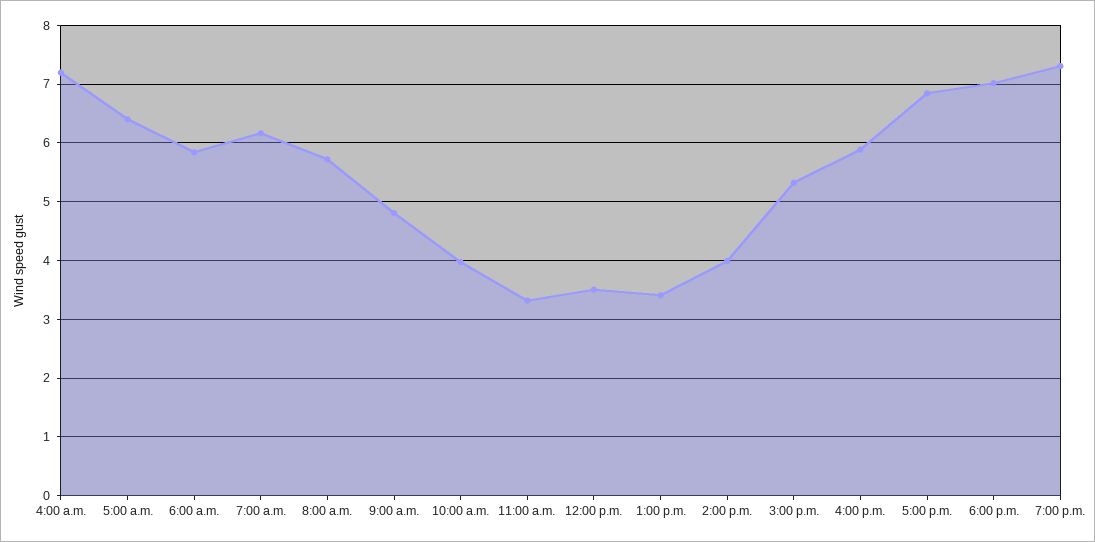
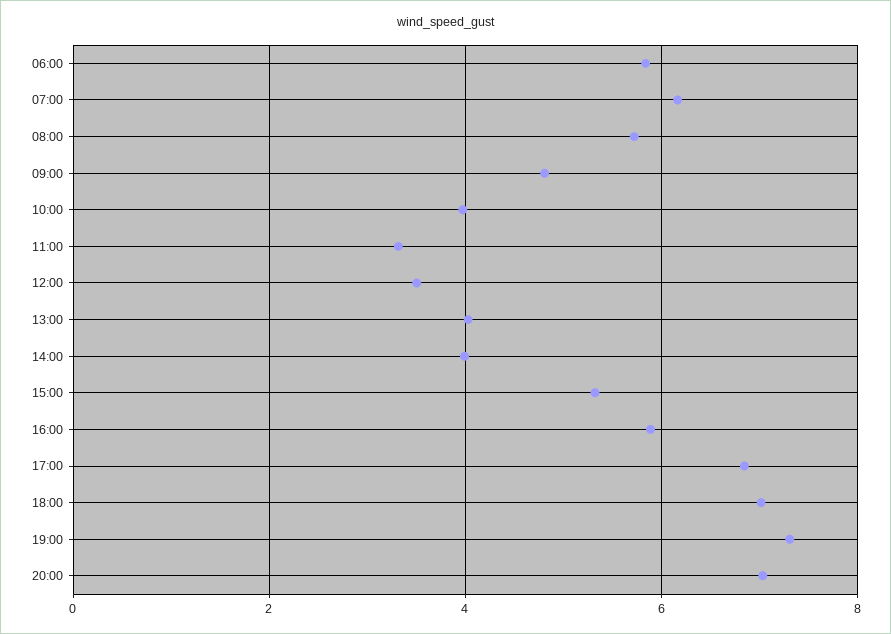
4:00 a.m.: 7.2 -> none
5:00 a.m.: 6.4 -> none
1:00 p.m.: 3.4 -> 4
20:00: none -> 7

